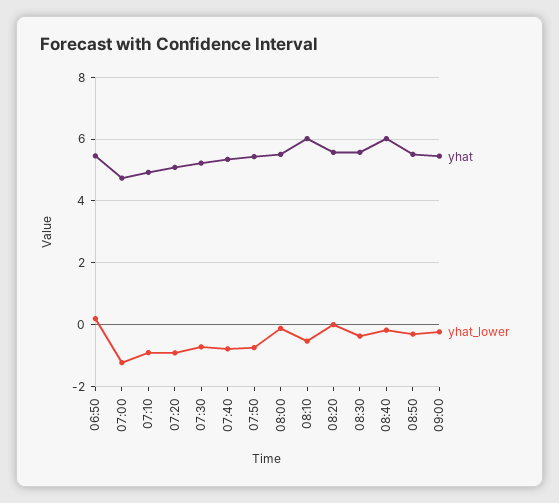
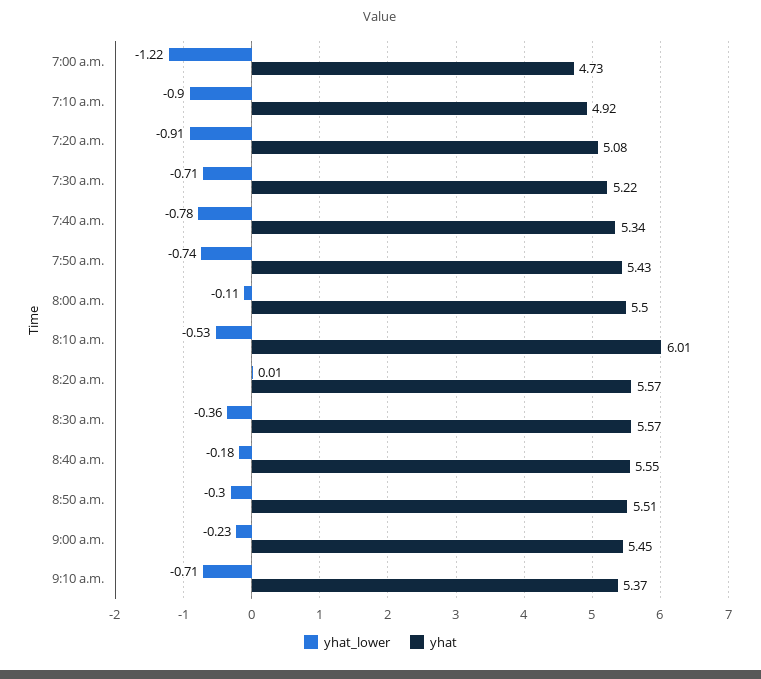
yhat, 06:50: 5.4 -> none
yhat_lower, 06:50: 0.2 -> none
yhat, 08:40: 6 -> 5.55
yhat_lower, 9:10 a.m.: none -> -0.71
yhat, 9:10 a.m.: none -> 5.37

